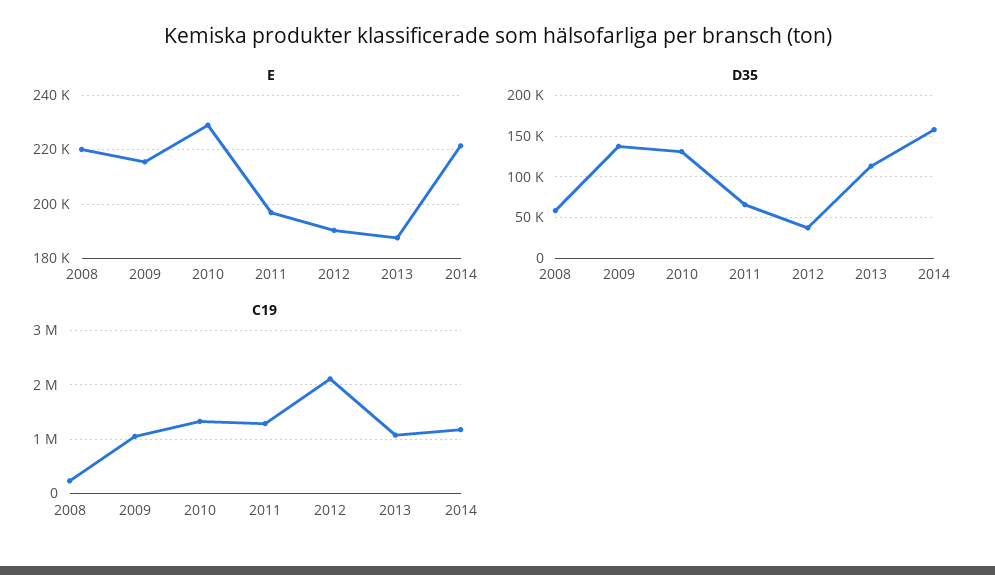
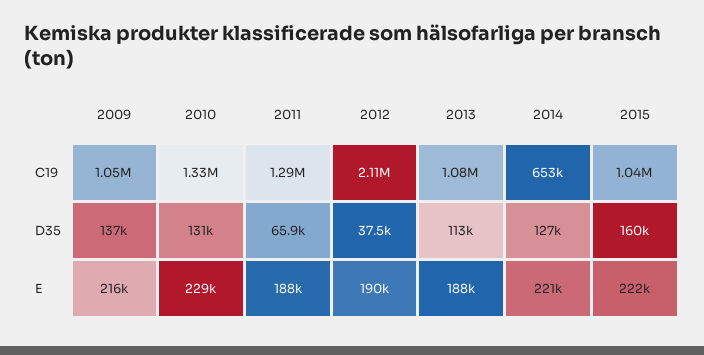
E, 2008: 220000 -> none
E, 2011: 197500 -> 188000
D35, 2008: 60000 -> none
D35, 2014: 160000 -> 127000
C19, 2008: 200000 -> none
C19, 2014: 1200000 -> 653000
C19, 2015: none -> 1040000
D35, 2015: none -> 160000
E, 2015: none -> 222000

